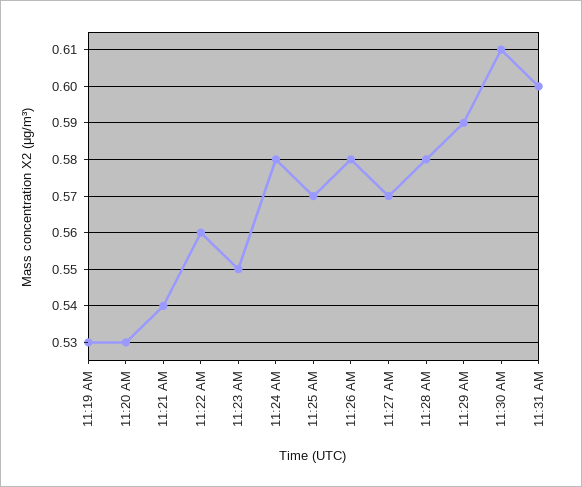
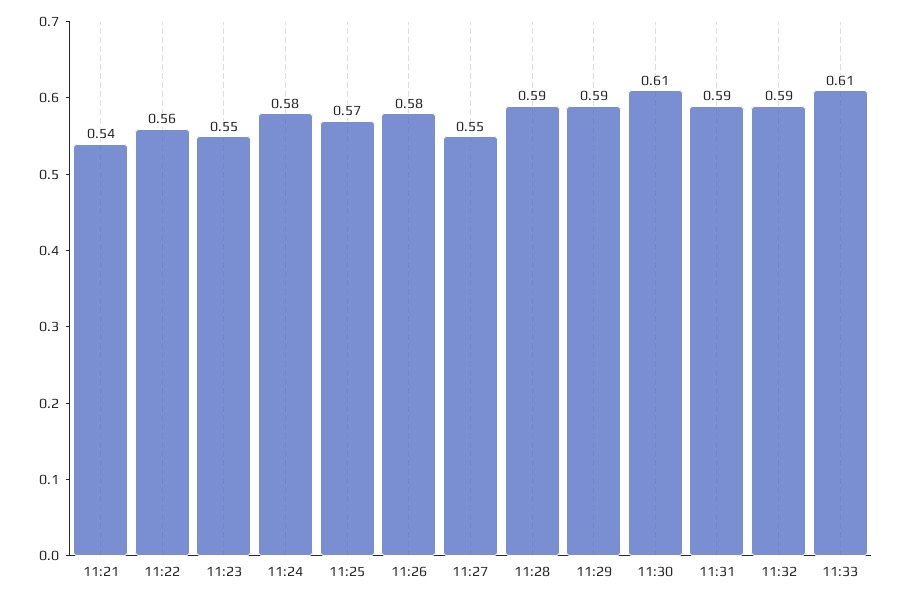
11:19 AM: 0.53 -> none
11:20 AM: 0.53 -> none
11:27 AM: 0.57 -> 0.55
11:28 AM: 0.58 -> 0.59
11:31 AM: 0.6 -> 0.59
11:32: none -> 0.59
11:33: none -> 0.61

